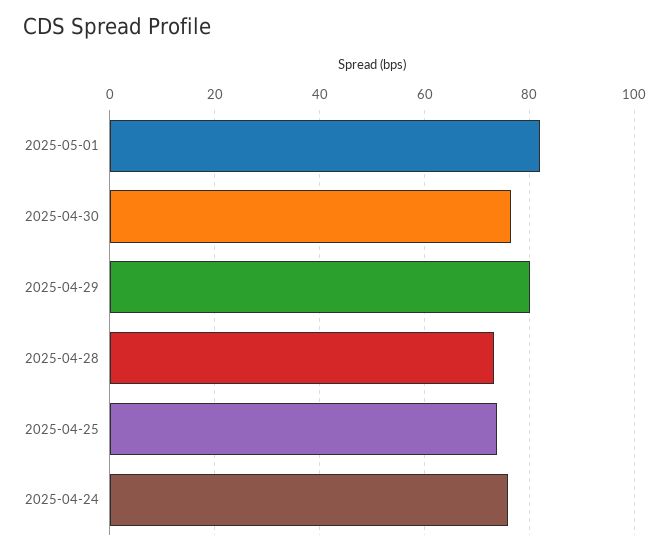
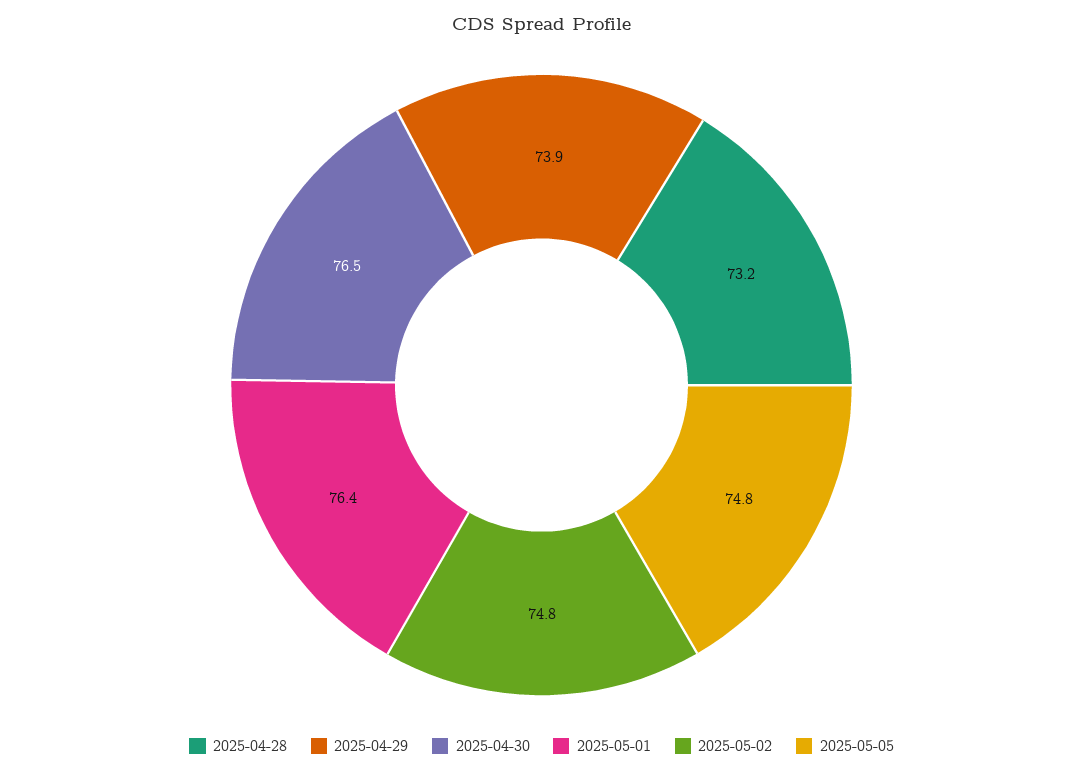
2025-05-01: 82 -> 76.4
2025-04-29: 80 -> 73.9
2025-04-25: 74 -> none
2025-04-24: 76 -> none
2025-05-02: none -> 74.8
2025-05-05: none -> 74.8

